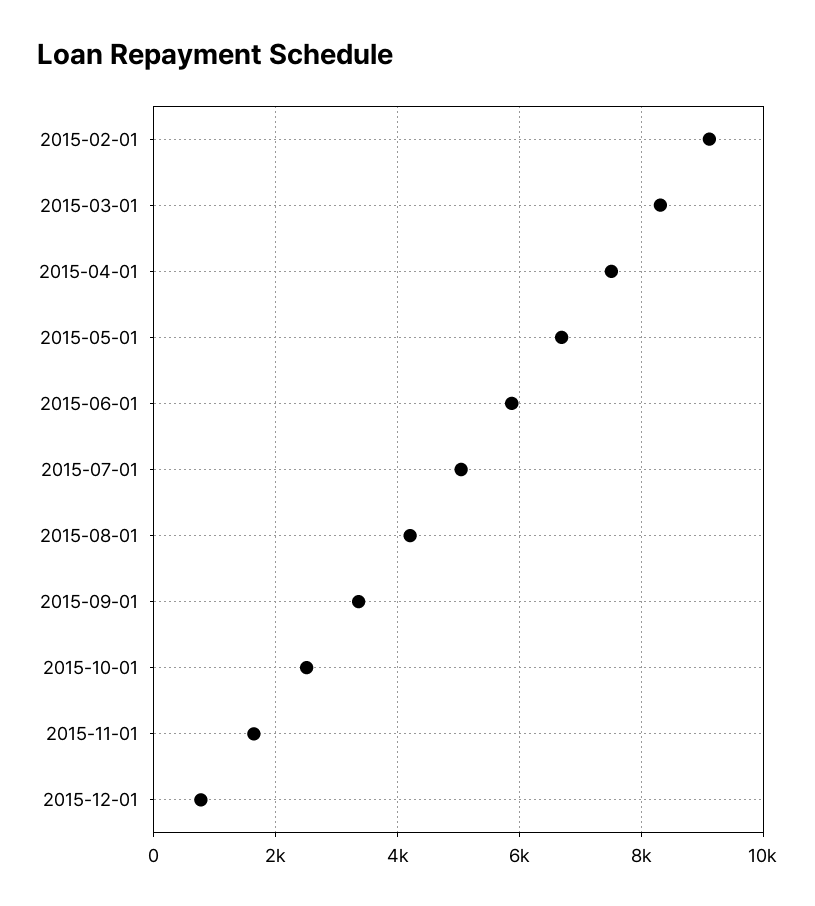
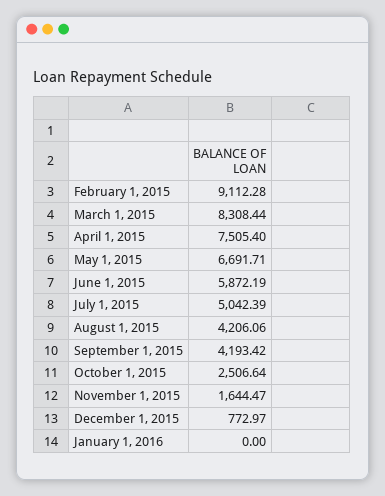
2015-09-01: 3400 -> 4193.42
January 1, 2016: none -> 0

